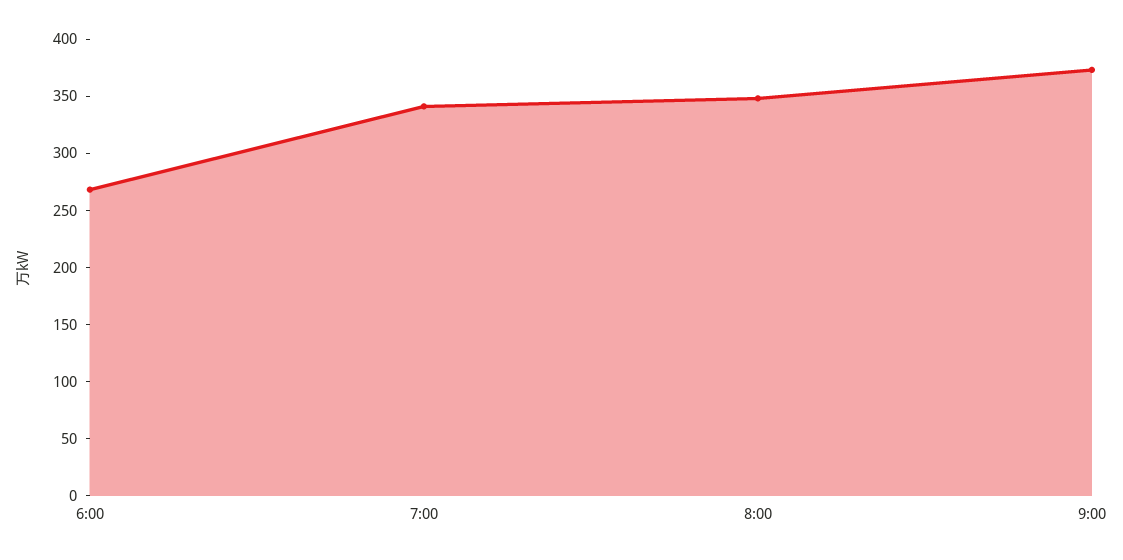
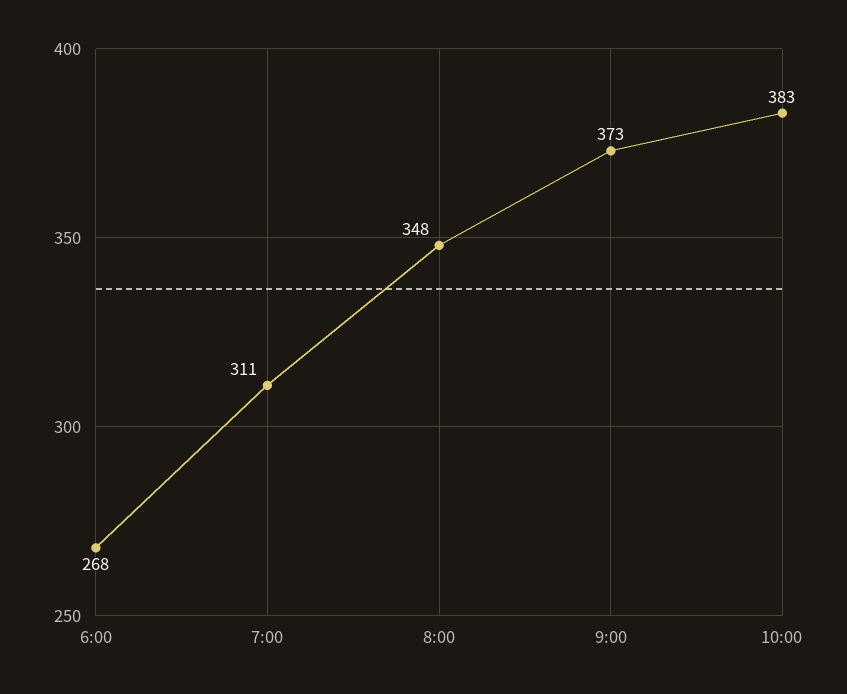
7:00: 340 -> 311
10:00: none -> 383

